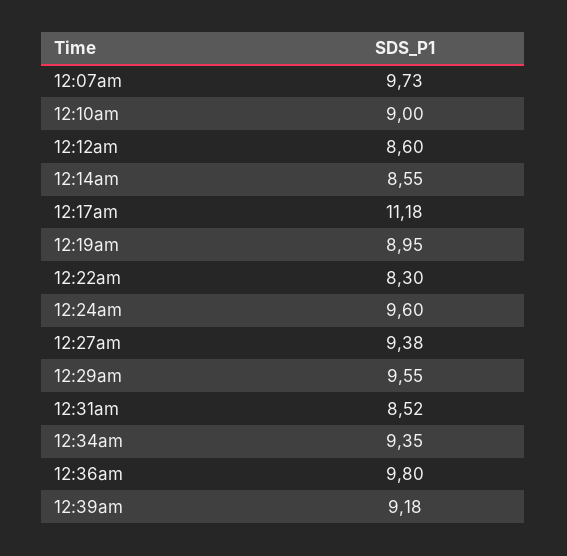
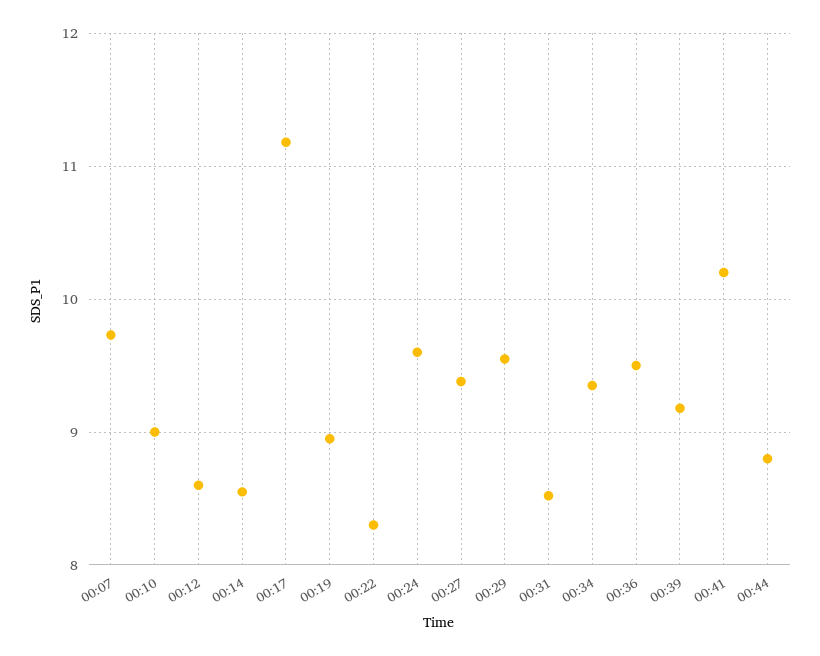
12:36am: 9.8 -> 9.5
00:41: none -> 10.2
00:44: none -> 8.8

